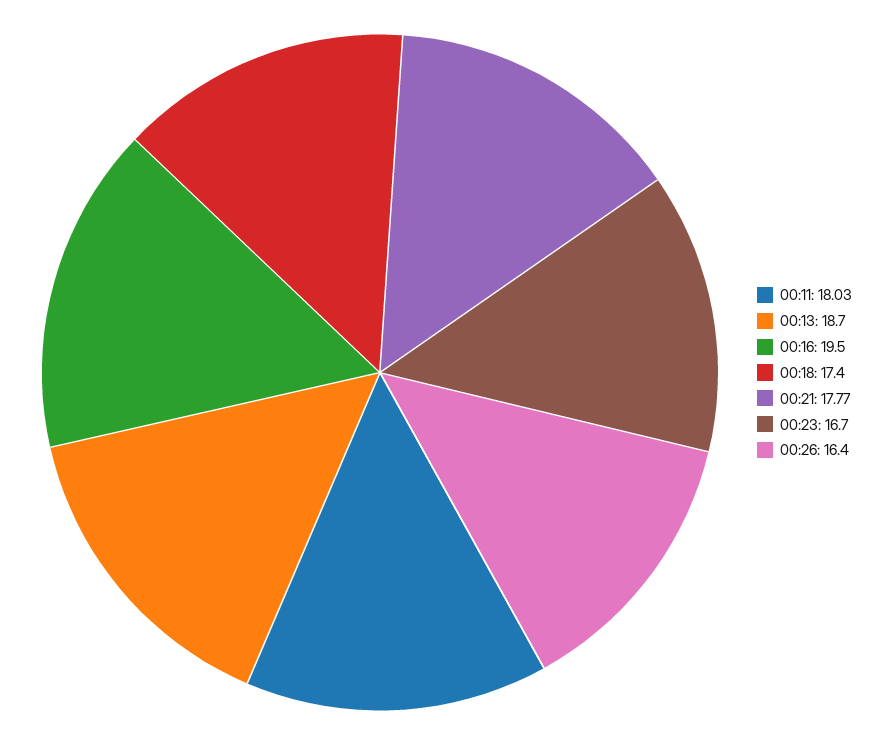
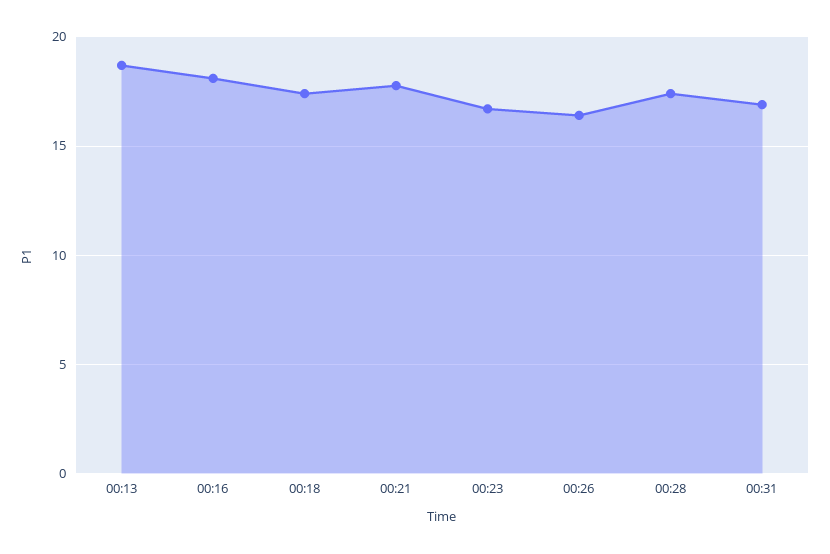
00:11: 18.03 -> none
00:16: 19.5 -> 18
00:28: none -> 17.5
00:31: none -> 17

